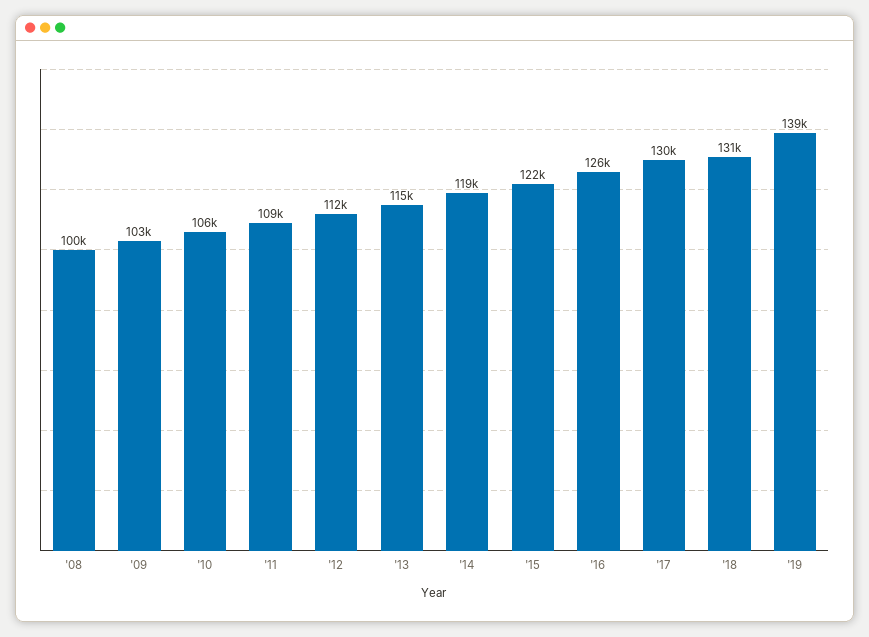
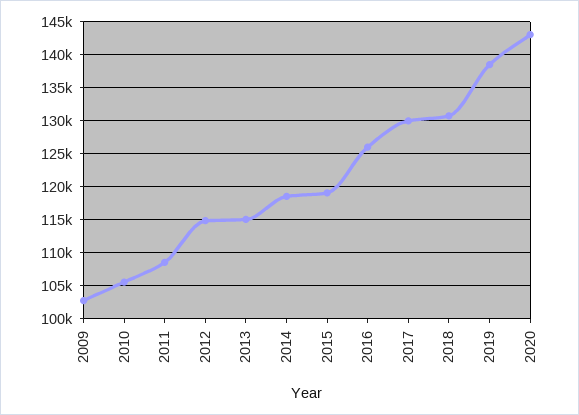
'08: 100000 -> none
'12: 112000 -> 115000
'15: 122000 -> 119000
2020: none -> 143000

